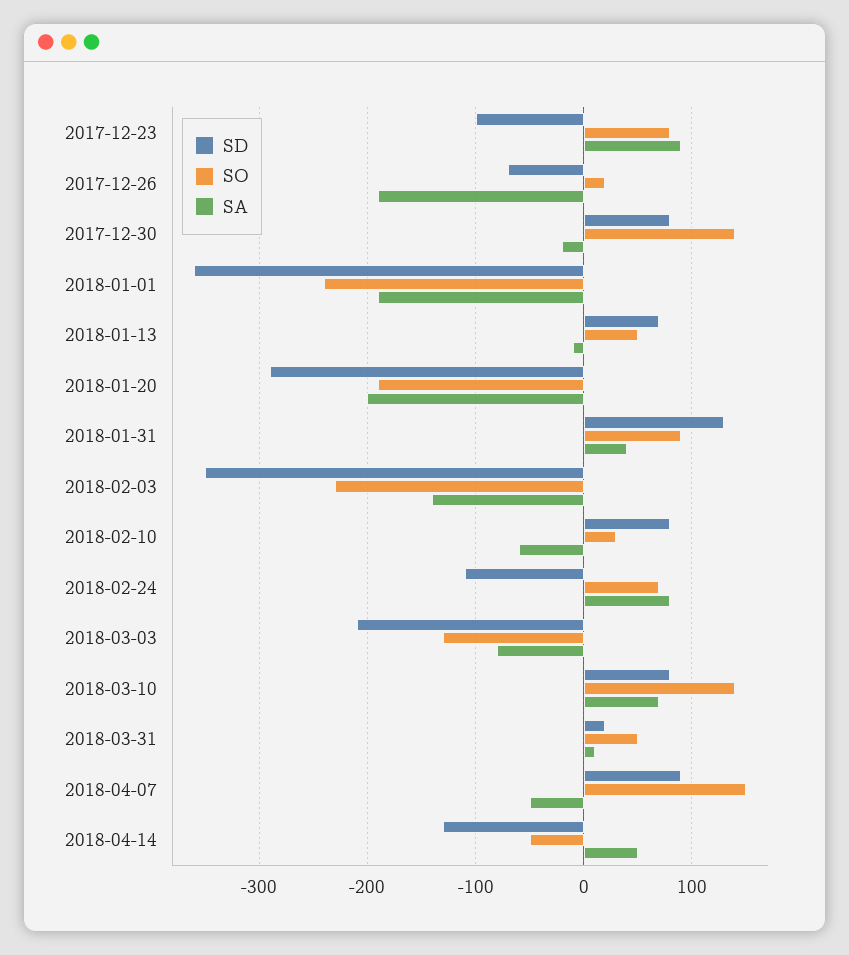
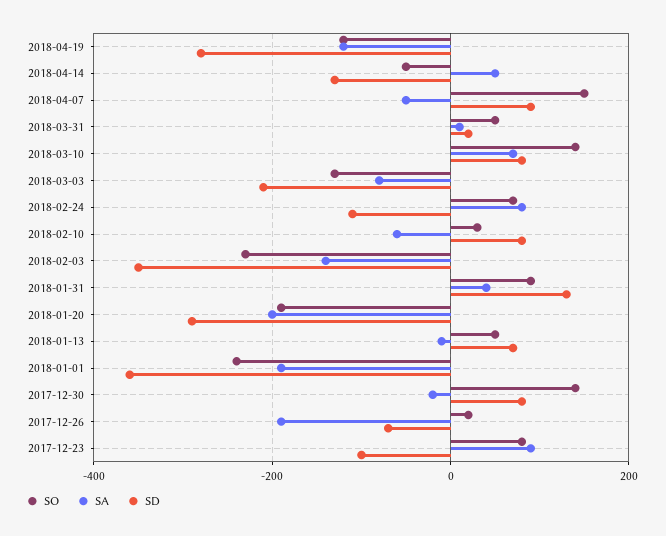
SO, 2018-04-19: none -> -120
SA, 2018-04-19: none -> -120
SD, 2018-04-19: none -> -280

